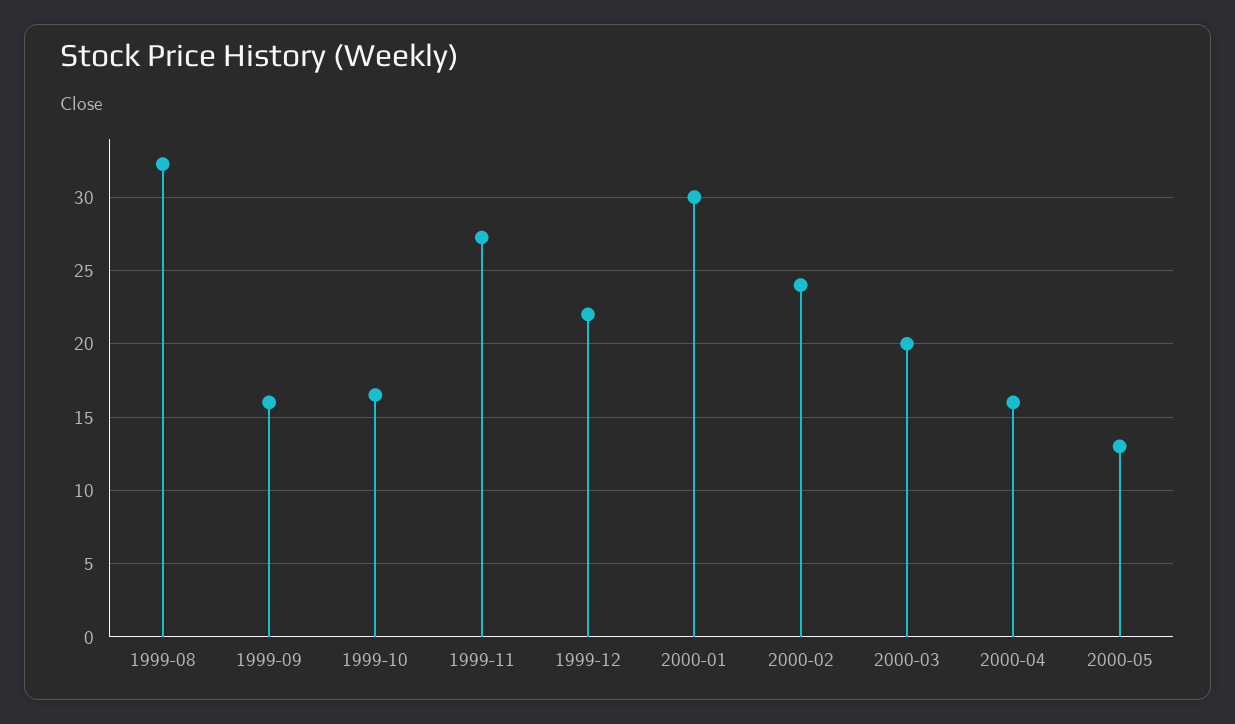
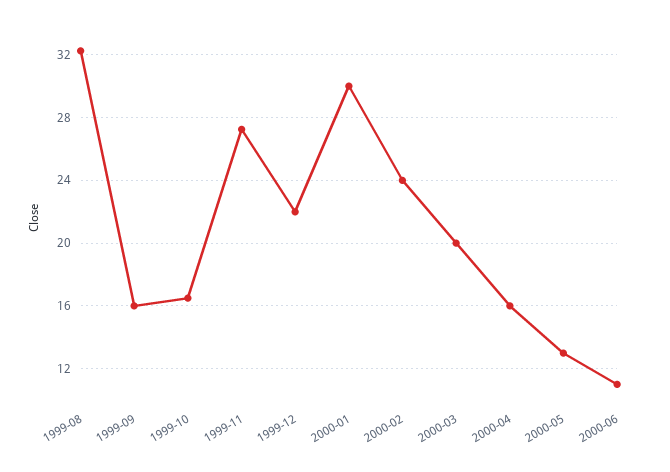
2000-06: none -> 11

